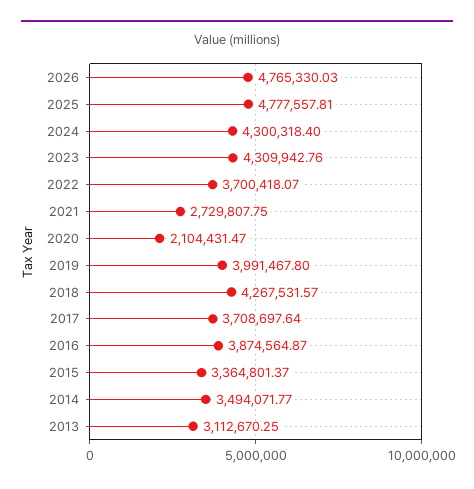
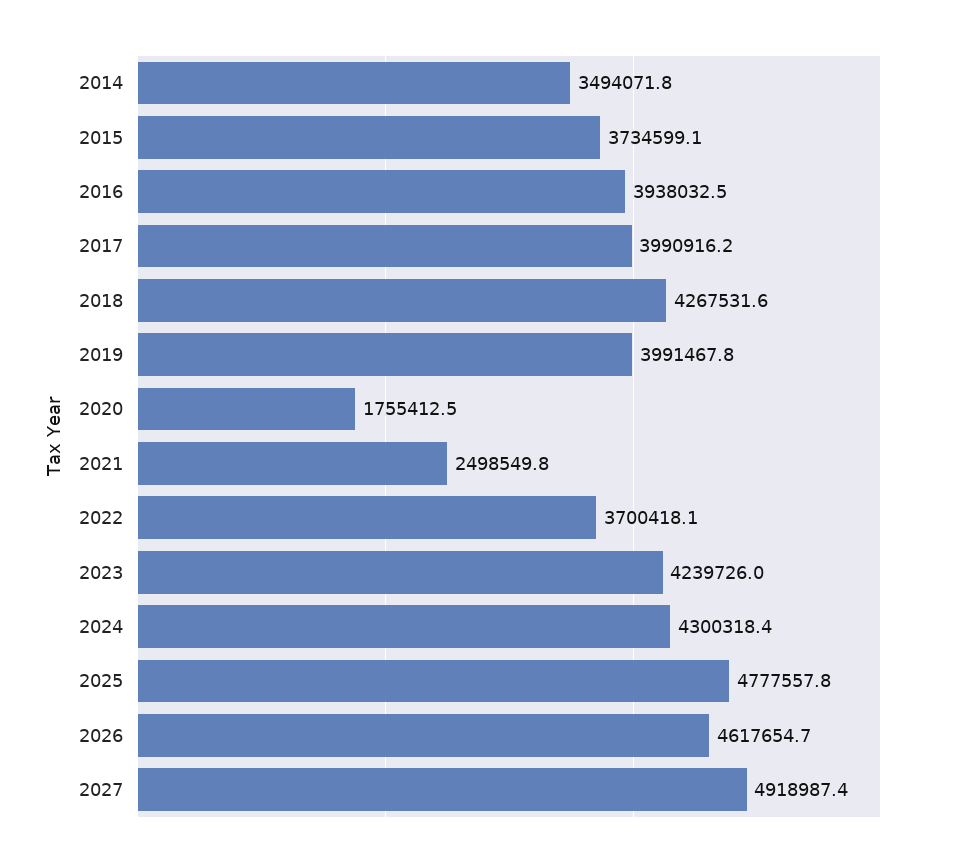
2026: 4765330.03 -> 4617654.7
2023: 4309942.76 -> 4239726
2021: 2729807.75 -> 2498549.8
2020: 2104431.47 -> 1755412.5
2017: 3708697.64 -> 3990916.2
2016: 3874564.87 -> 3938032.5
2015: 3364801.37 -> 3734599.1
2013: 3112670.25 -> none
2027: none -> 4918987.4

